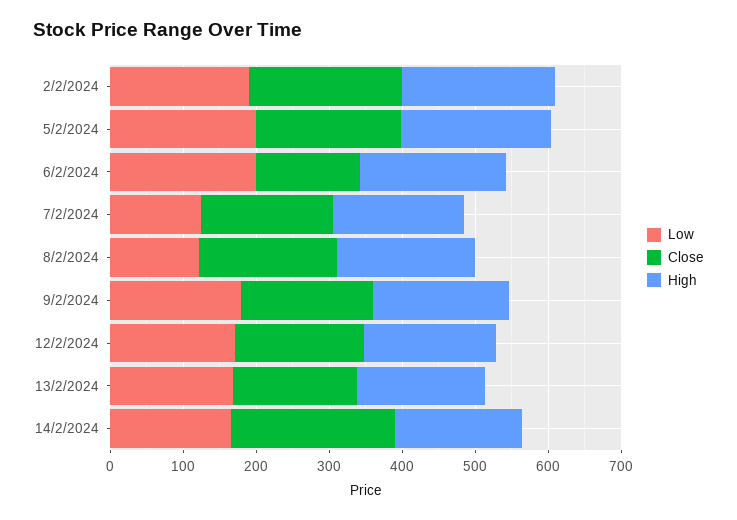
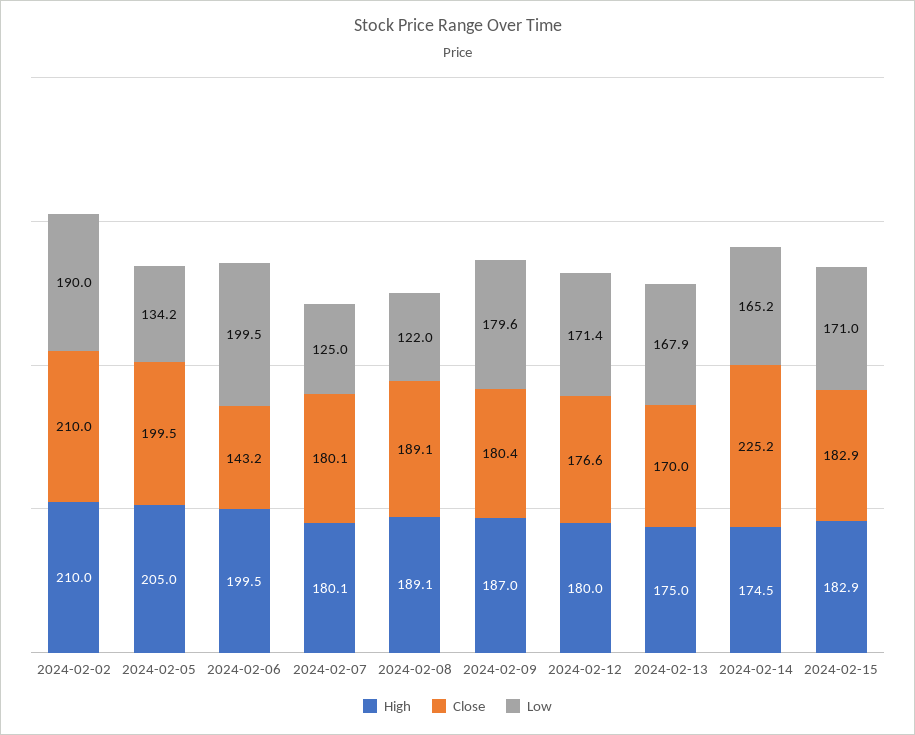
Low, 5/2/2024: 200 -> 134.2
High, 2024-02-15: none -> 182.9
Close, 2024-02-15: none -> 182.9
Low, 2024-02-15: none -> 171

